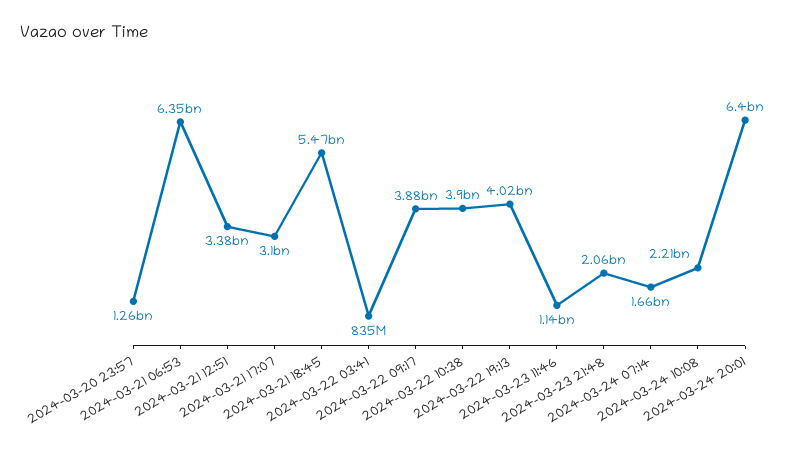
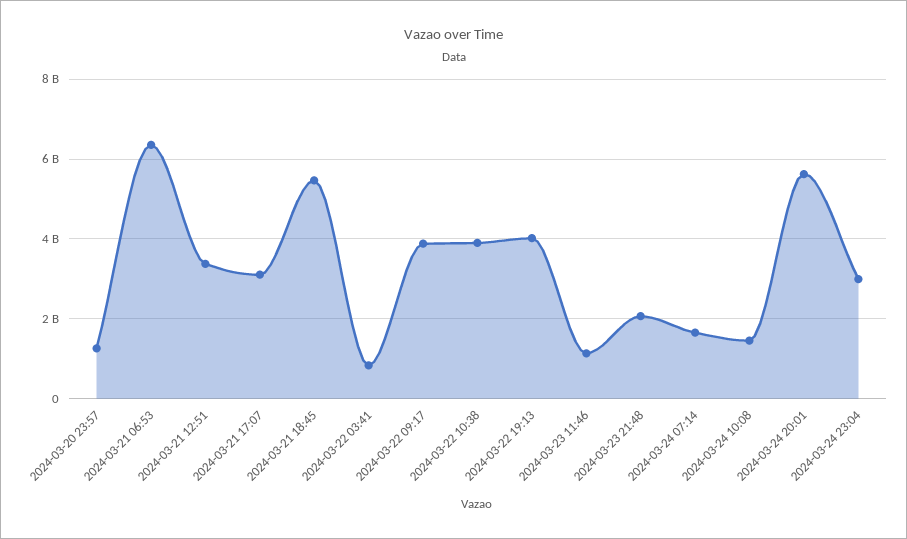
2024-03-24 10:08: 2210000000 -> 1400000000
2024-03-24 20:01: 6400000000 -> 5600000000
2024-03-24 23:04: none -> 3000000000

